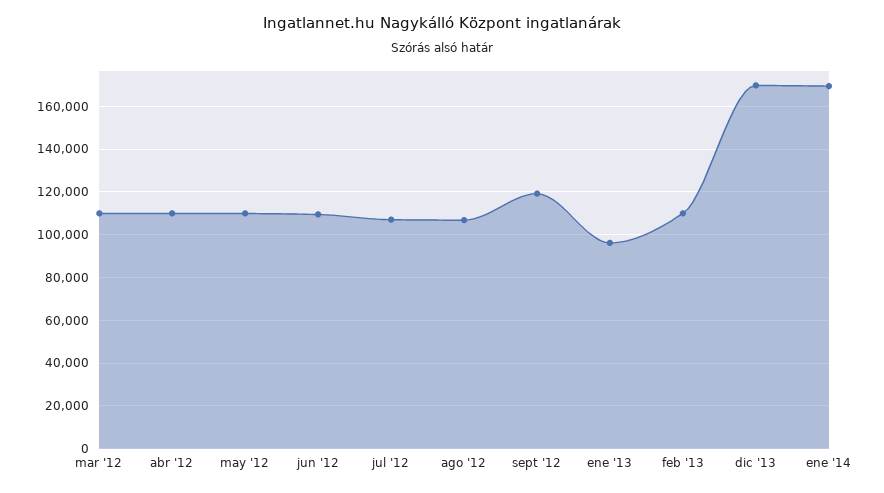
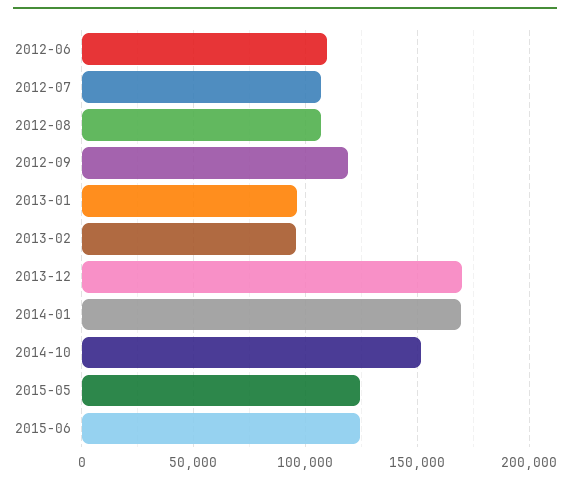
mar '12: 110000 -> none
abr '12: 110000 -> none
may '12: 110000 -> none
feb '13: 110000 -> 95000
2014-10: none -> 150000
2015-05: none -> 125000
2015-06: none -> 125000

